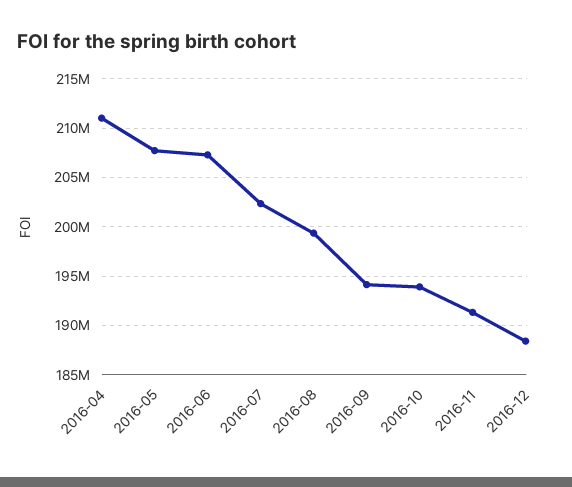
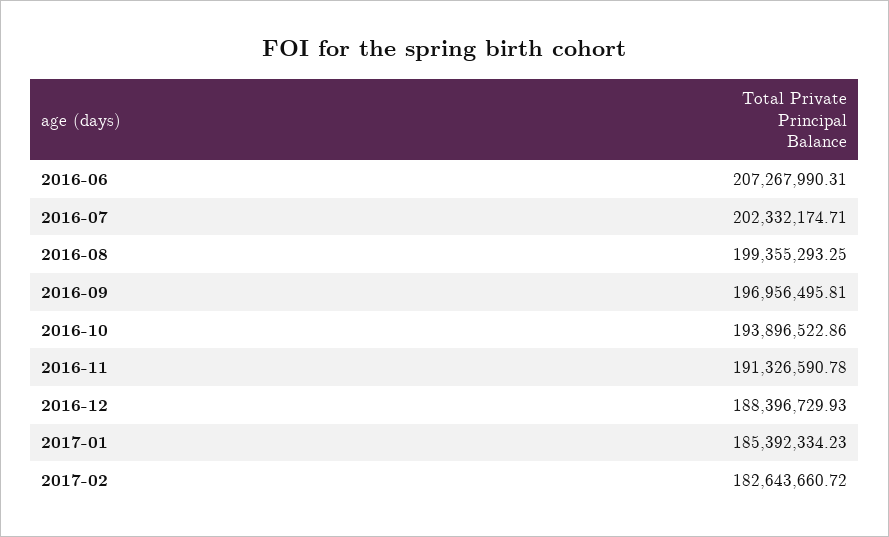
2016-04: 211000000 -> none
2016-05: 208000000 -> none
2016-09: 194000000 -> 196956495.81
2017-01: none -> 185392334.23
2017-02: none -> 182643660.72

